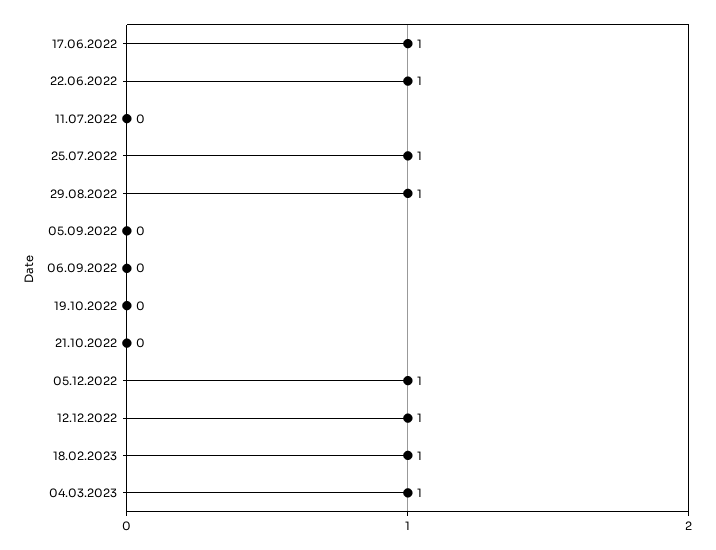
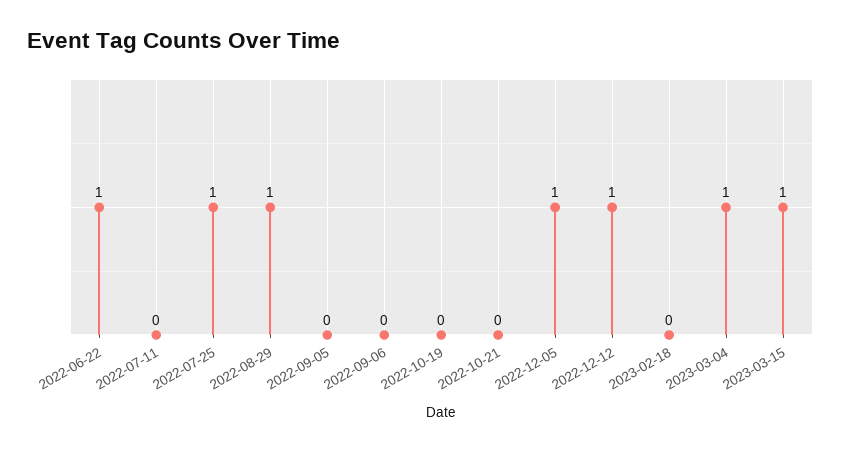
17.06.2022: 1 -> none
18.02.2023: 1 -> 0
2023-03-15: none -> 1

